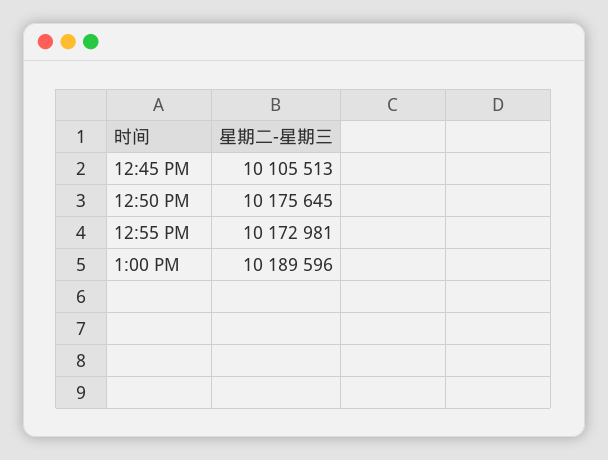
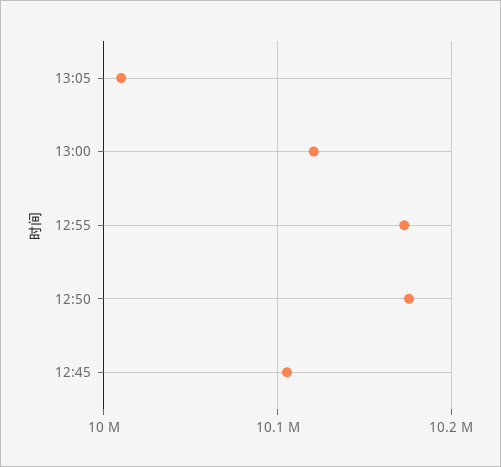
1:00 PM: 10189596 -> 10120000
13:05: none -> 10010000

